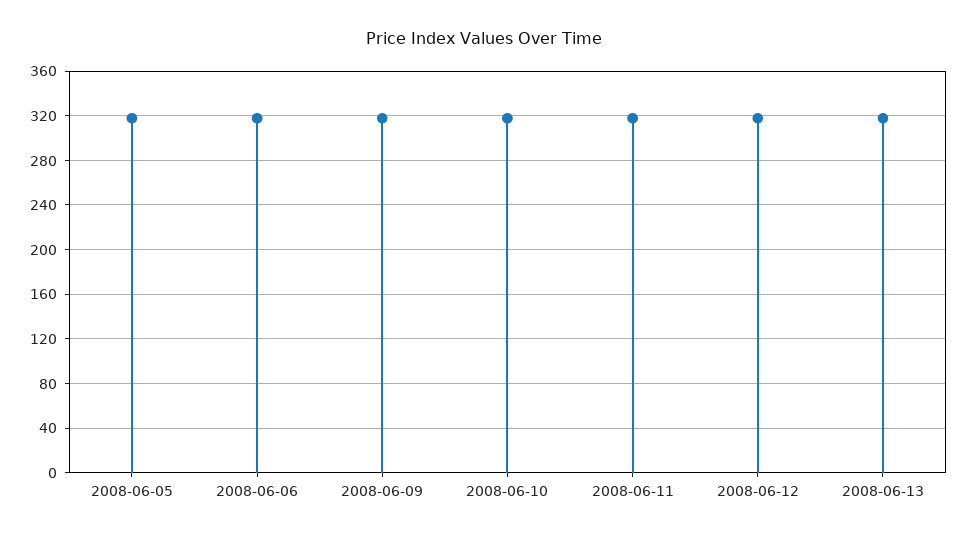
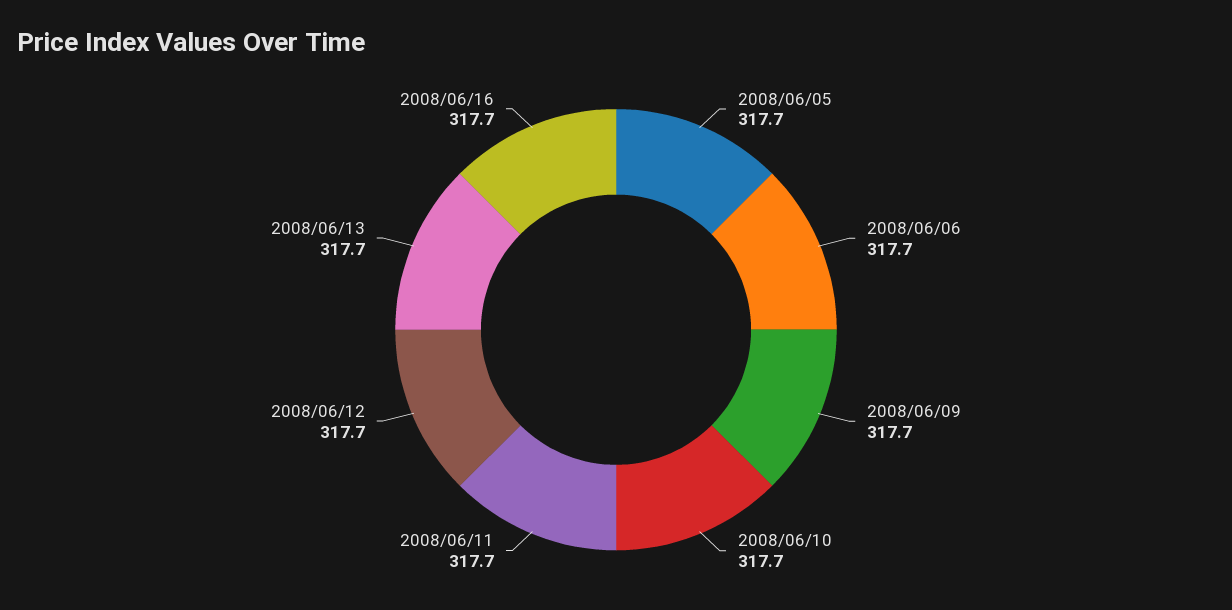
2008/06/16: none -> 317.7

